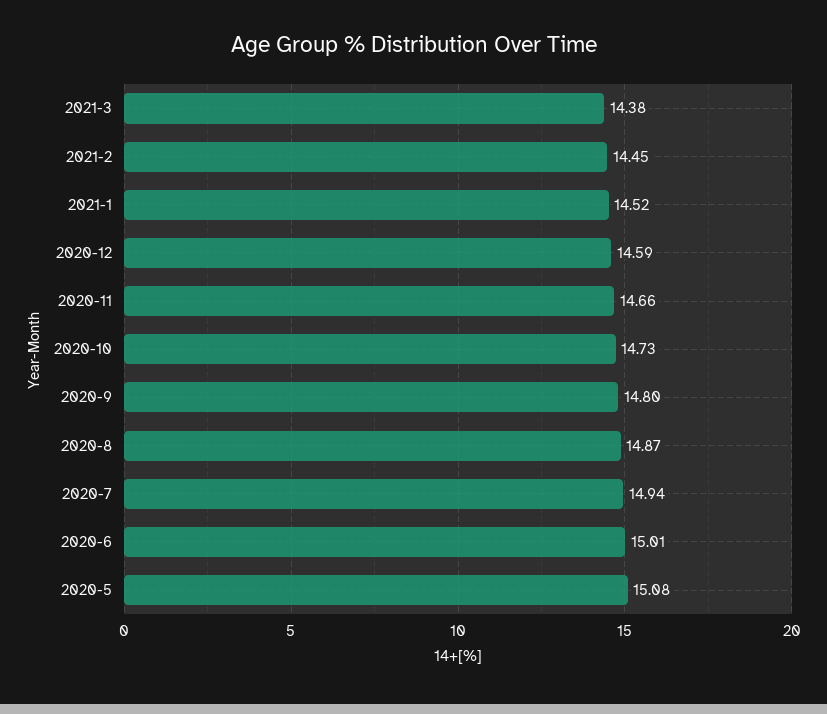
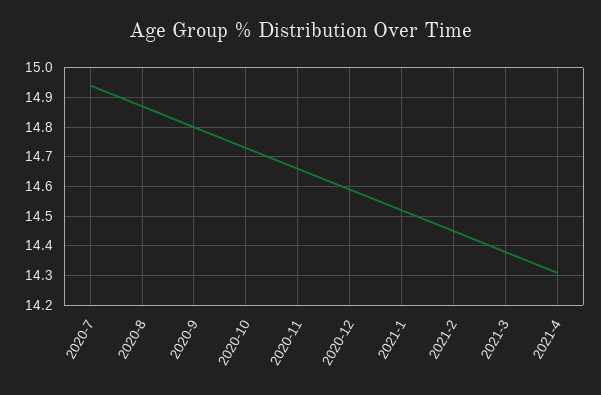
2020-6: 15.01 -> none
2020-5: 15.08 -> none
2021-4: none -> 14.3

